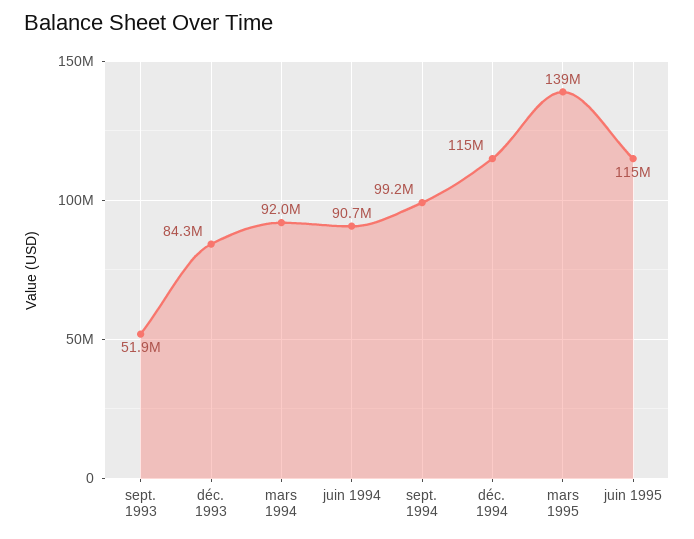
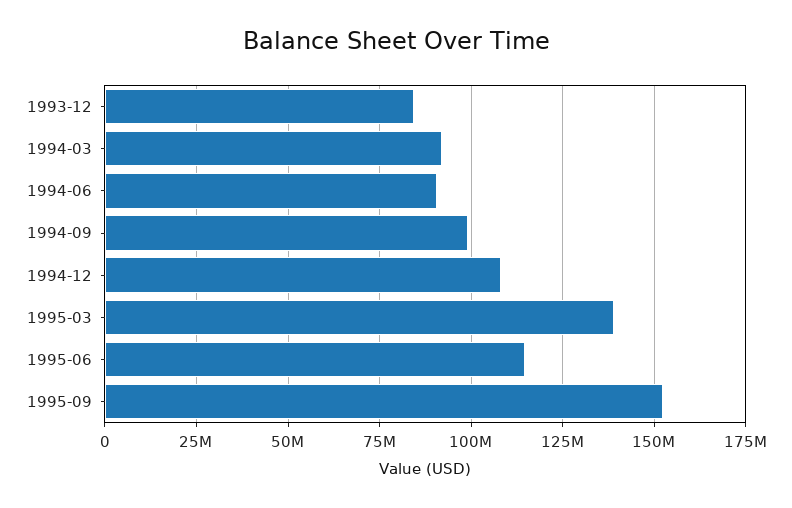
sept. 1993: 51900000 -> none
déc. 1994: 115000000 -> 107500000
1995-09: none -> 152500000

